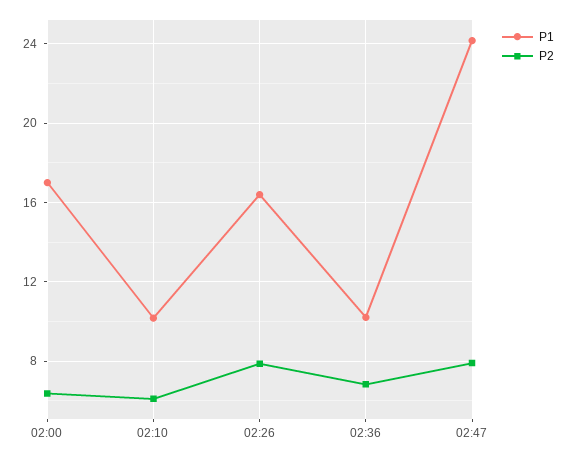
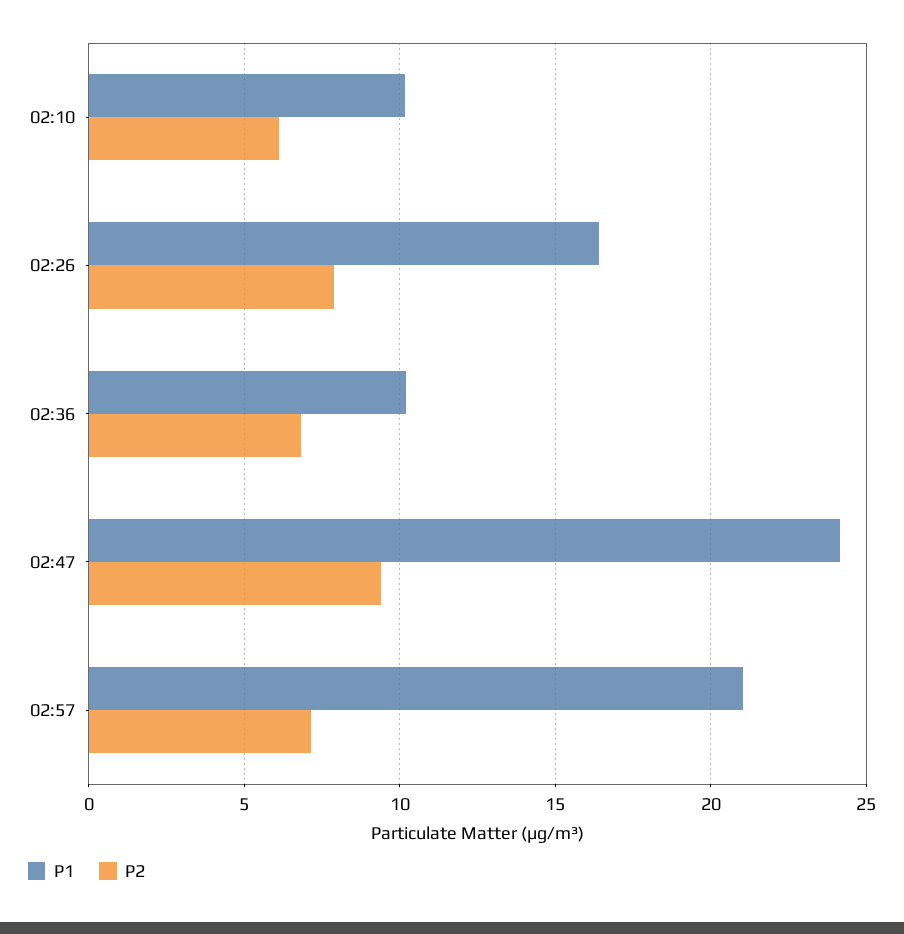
P1, 02:00: 17 -> none
P2, 02:00: 6.5 -> none
P2, 02:47: 8 -> 9.5
P1, 02:57: none -> 21
P2, 02:57: none -> 7

